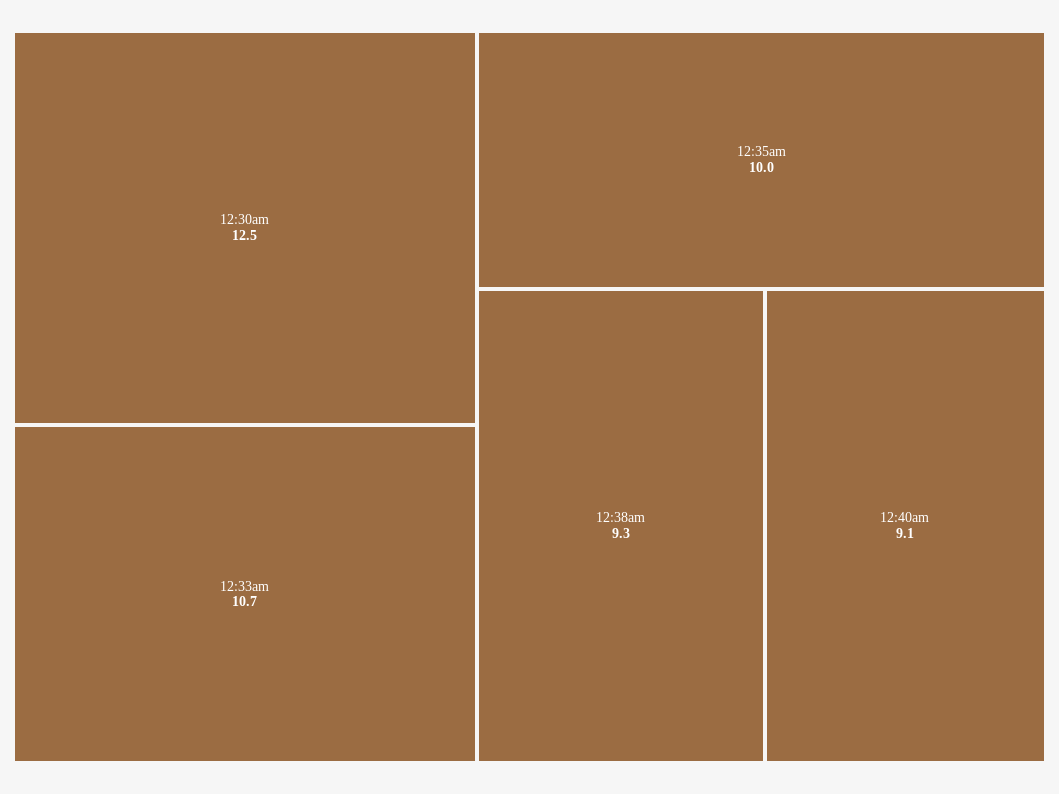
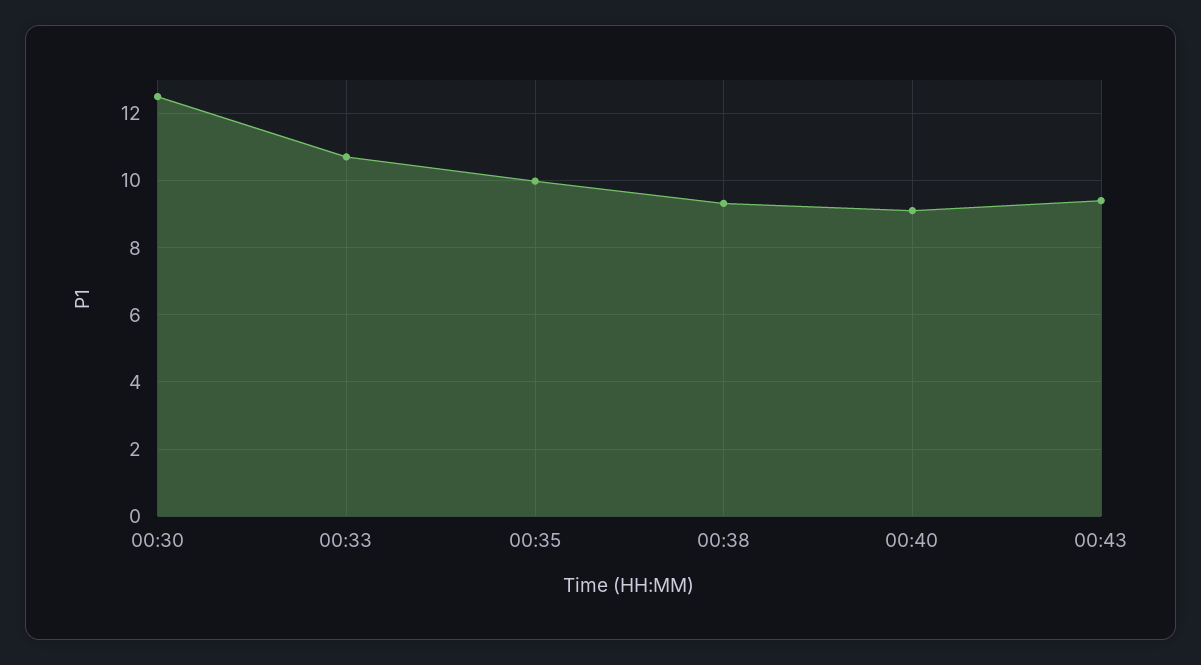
00:43: none -> 9.4

